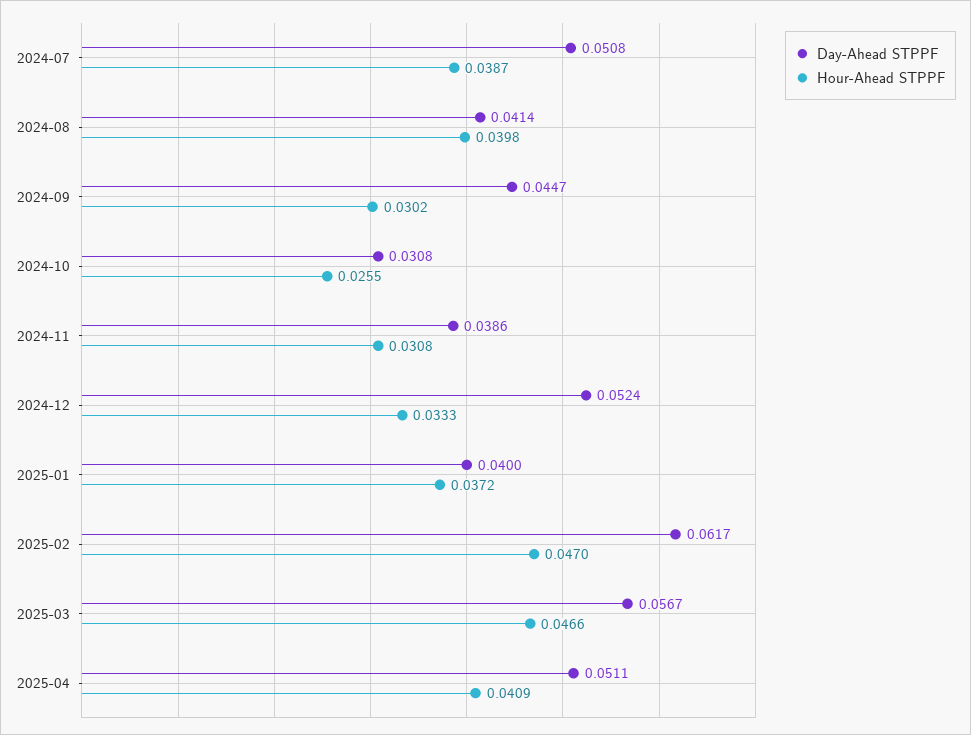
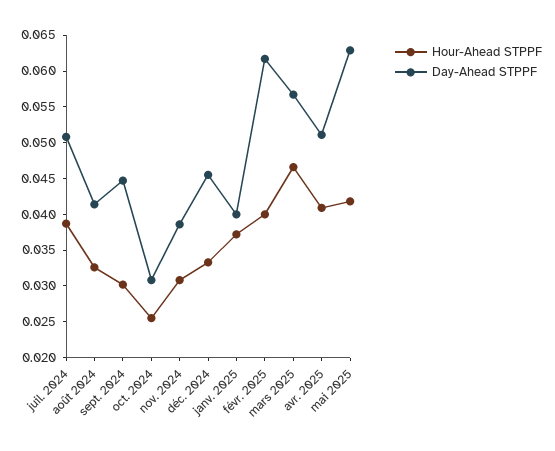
Hour-Ahead STPPF, 2024-08: 0.0398 -> 0.0325
Day-Ahead STPPF, 2024-12: 0.0524 -> 0.045
Hour-Ahead STPPF, 2025-02: 0.047 -> 0.04
Hour-Ahead STPPF, mai 2025: none -> 0.0425
Day-Ahead STPPF, mai 2025: none -> 0.0625

